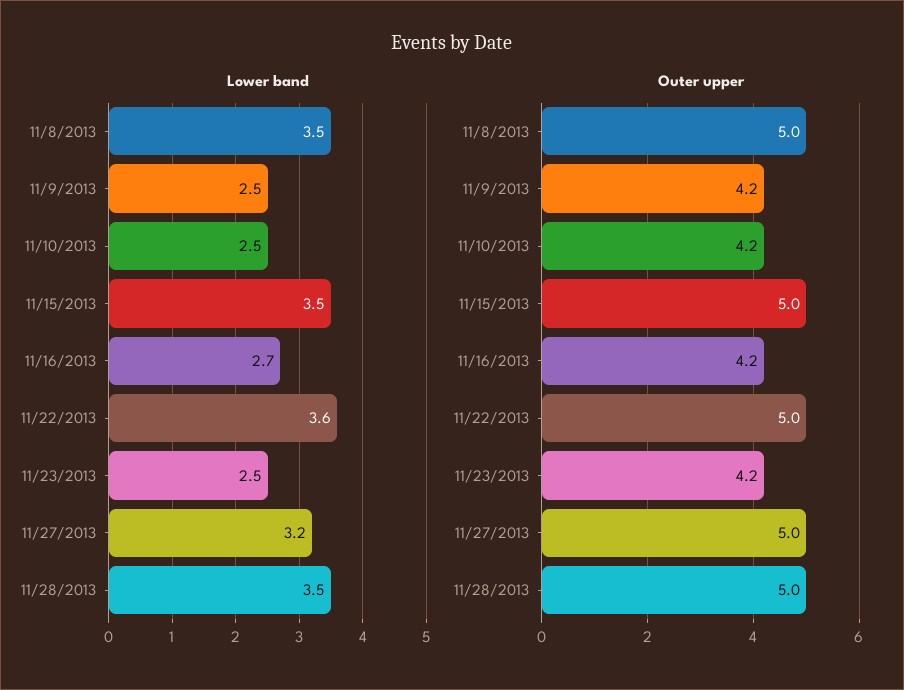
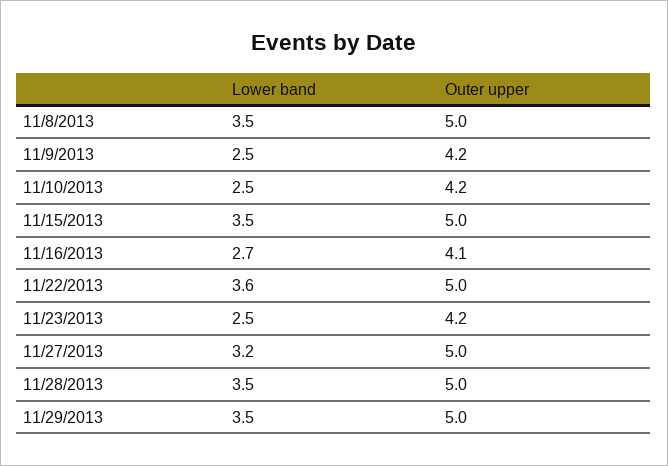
Outer upper, 11/16/2013: 4.2 -> 4.1
Lower band, 11/29/2013: none -> 3.5
Outer upper, 11/29/2013: none -> 5

